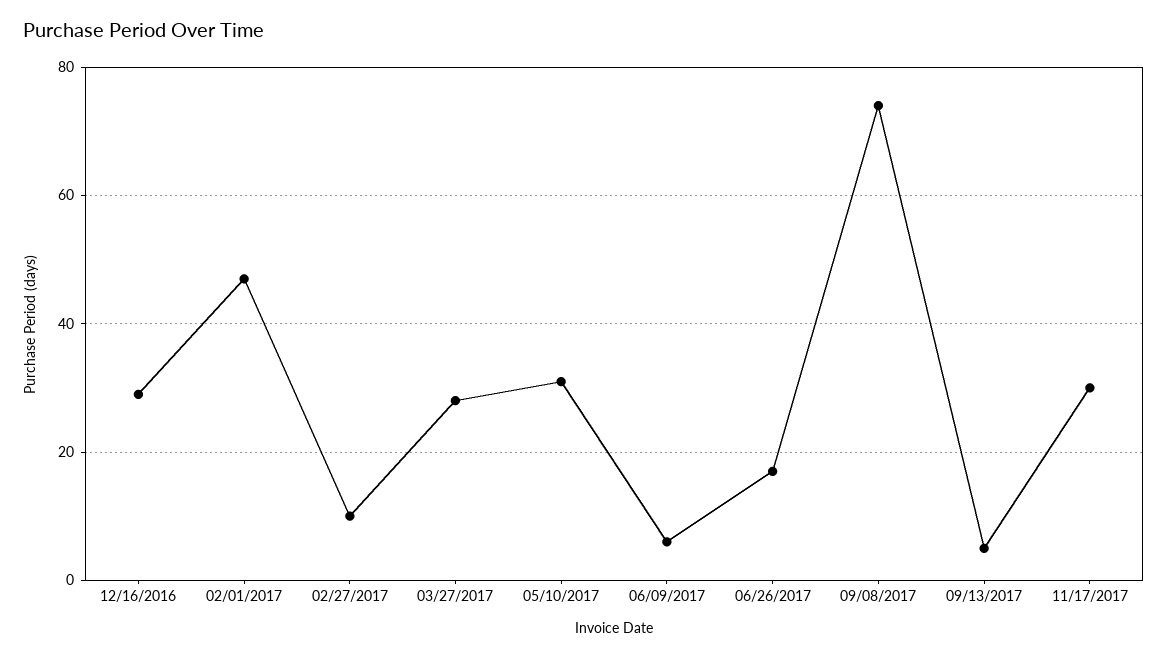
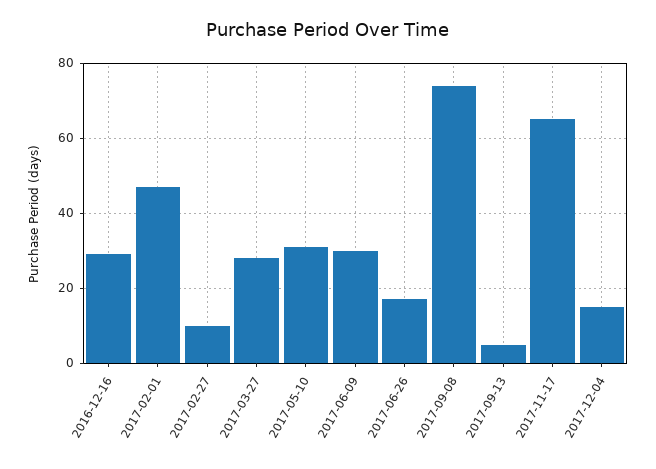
06/09/2017: 5 -> 30
11/17/2017: 30 -> 65
2017-12-04: none -> 15

